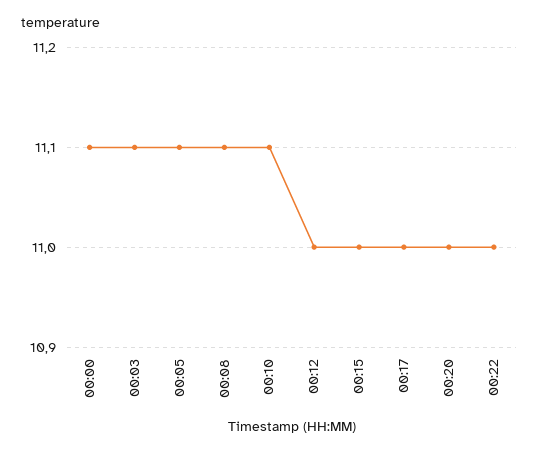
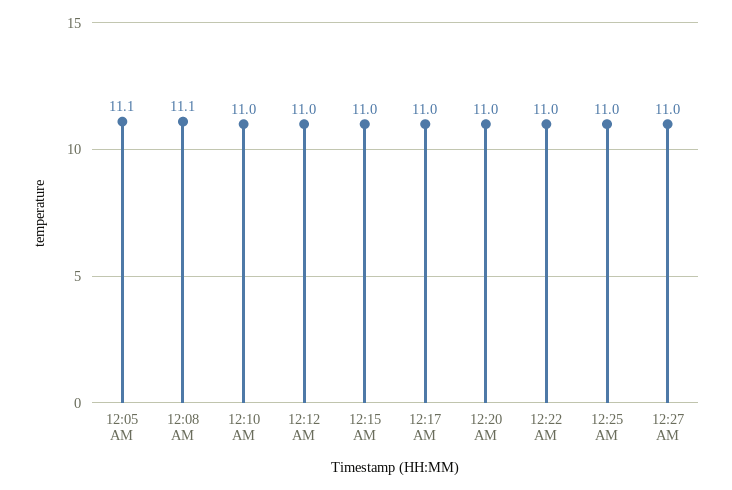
00:00: 11.1 -> none
00:03: 11.1 -> none
00:10: 11.1 -> 11
12:25 AM: none -> 11
12:27 AM: none -> 11

